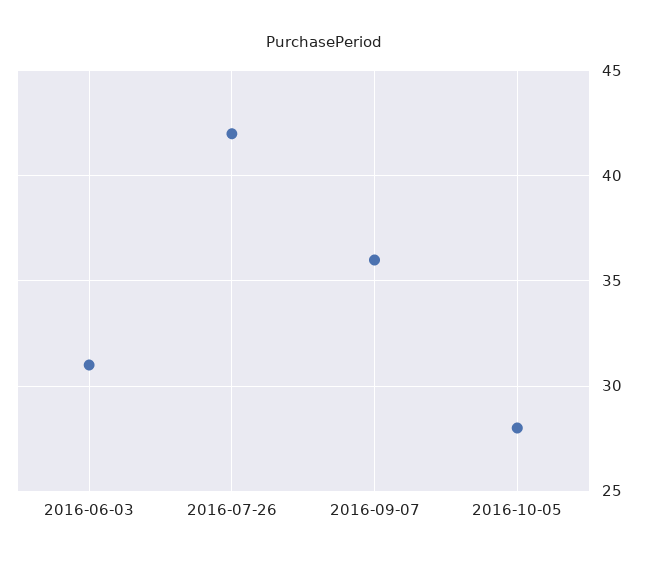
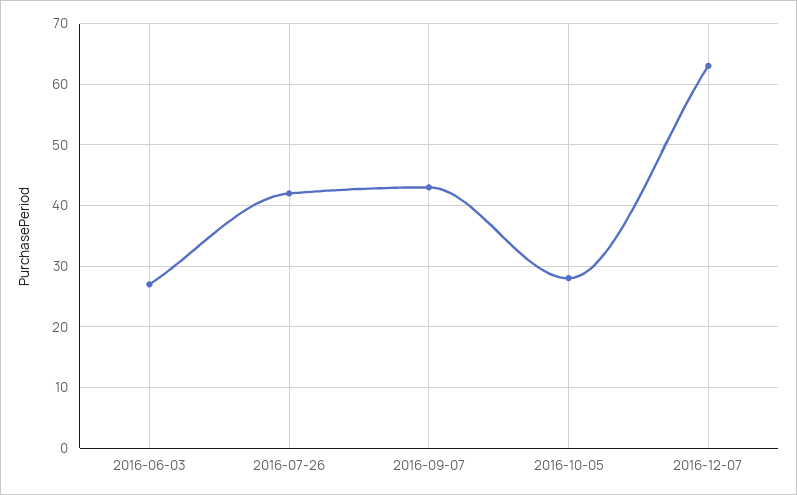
2016-06-03: 31 -> 27
2016-09-07: 36 -> 43
2016-12-07: none -> 63

